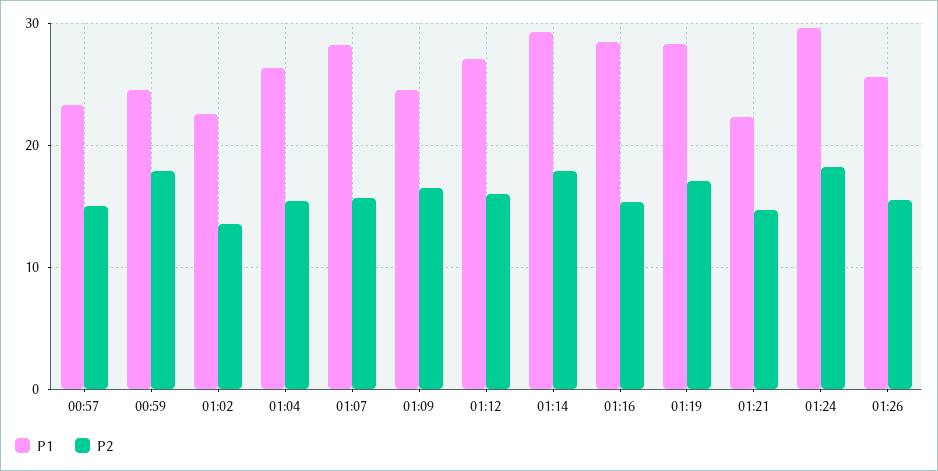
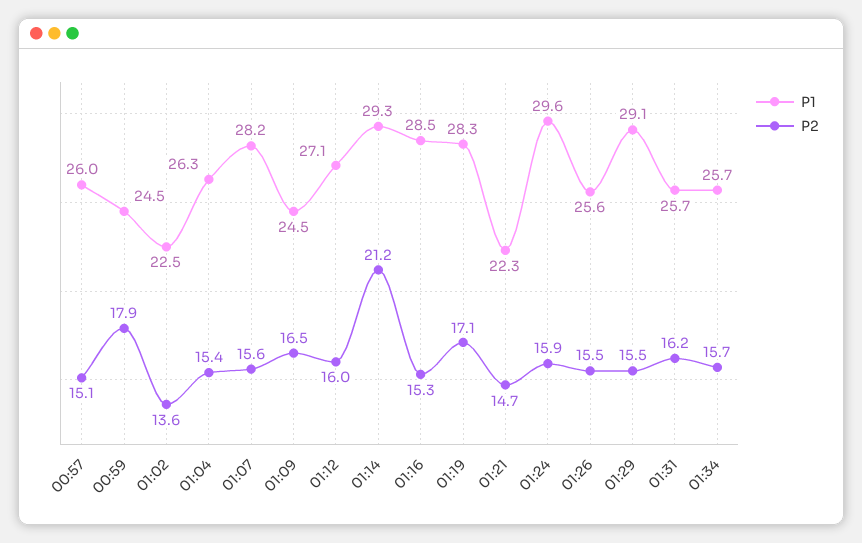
P1, 00:57: 23 -> 26
P2, 01:14: 18 -> 21.2
P2, 01:24: 18 -> 15.9
P1, 01:29: none -> 29.1
P2, 01:29: none -> 15.5
P1, 01:31: none -> 25.7
P2, 01:31: none -> 16.2
P1, 01:34: none -> 25.7
P2, 01:34: none -> 15.7

